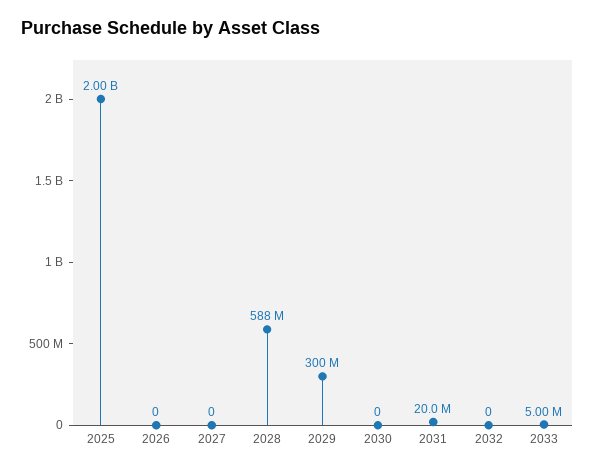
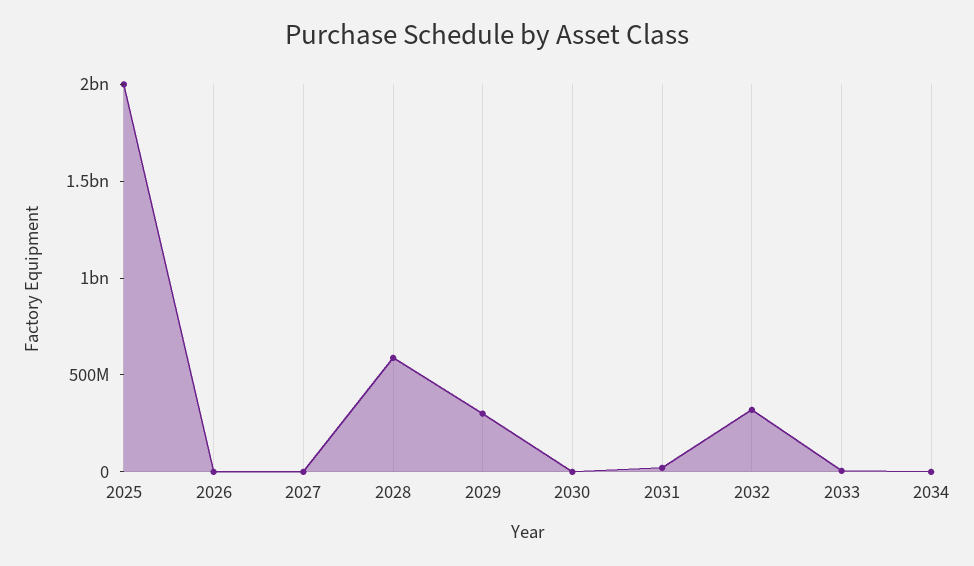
2032: 0 -> 300000000
2034: none -> 0

